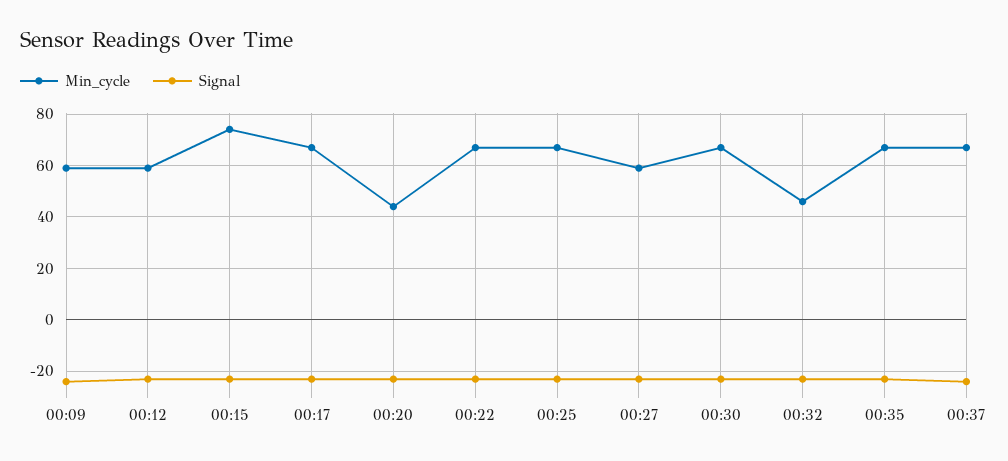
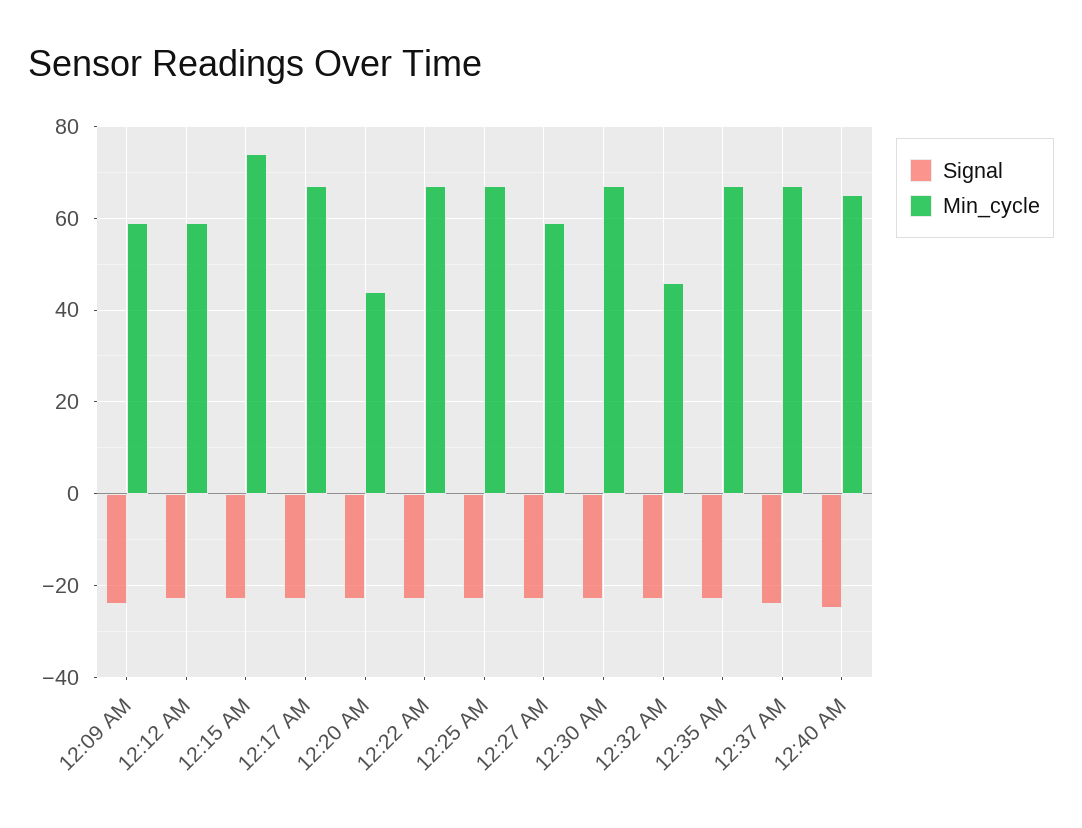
Signal, 12:40 AM: none -> -25
Min_cycle, 12:40 AM: none -> 65

